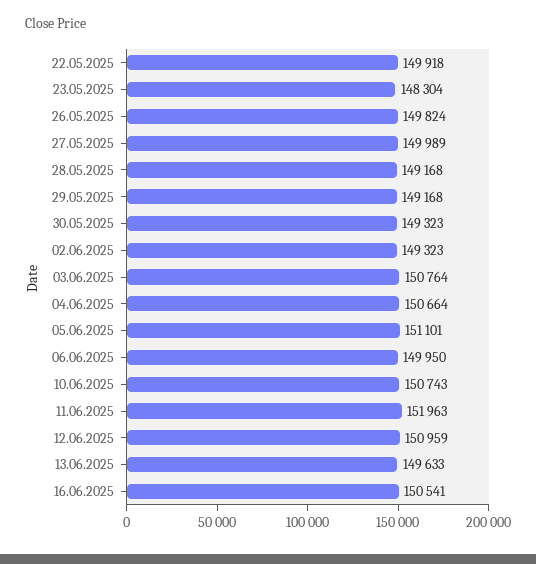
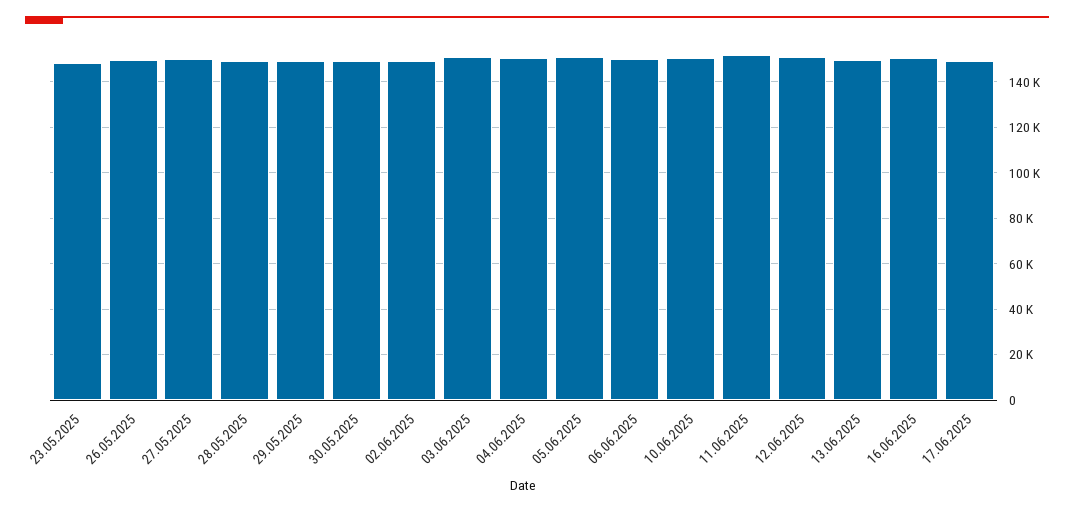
22.05.2025: 149918 -> none
17.06.2025: none -> 150000

